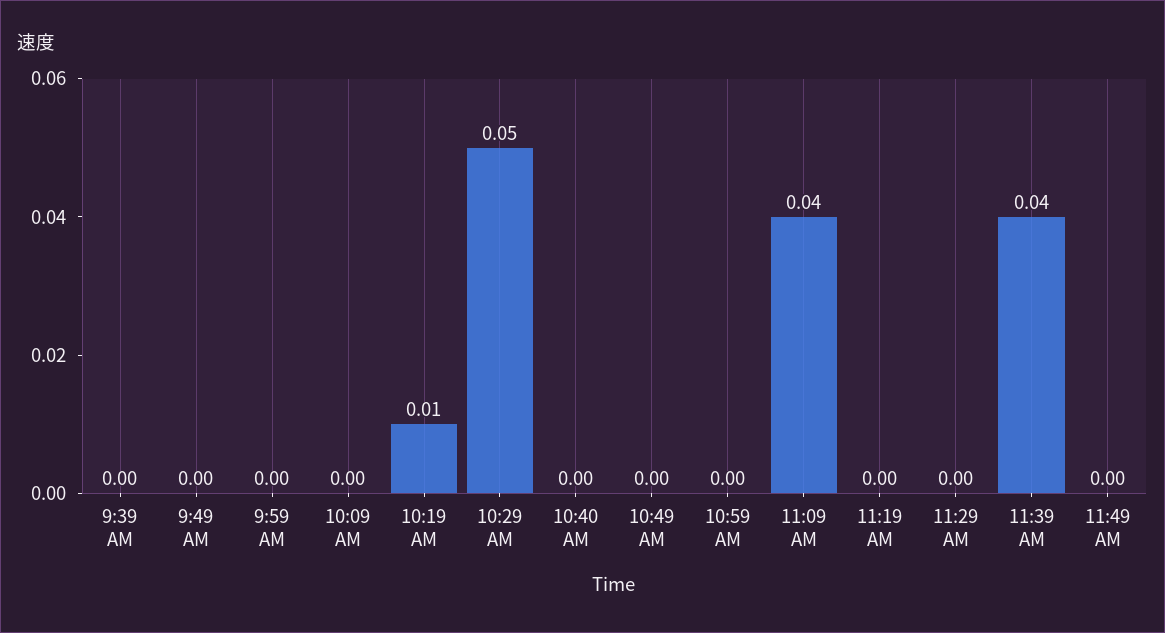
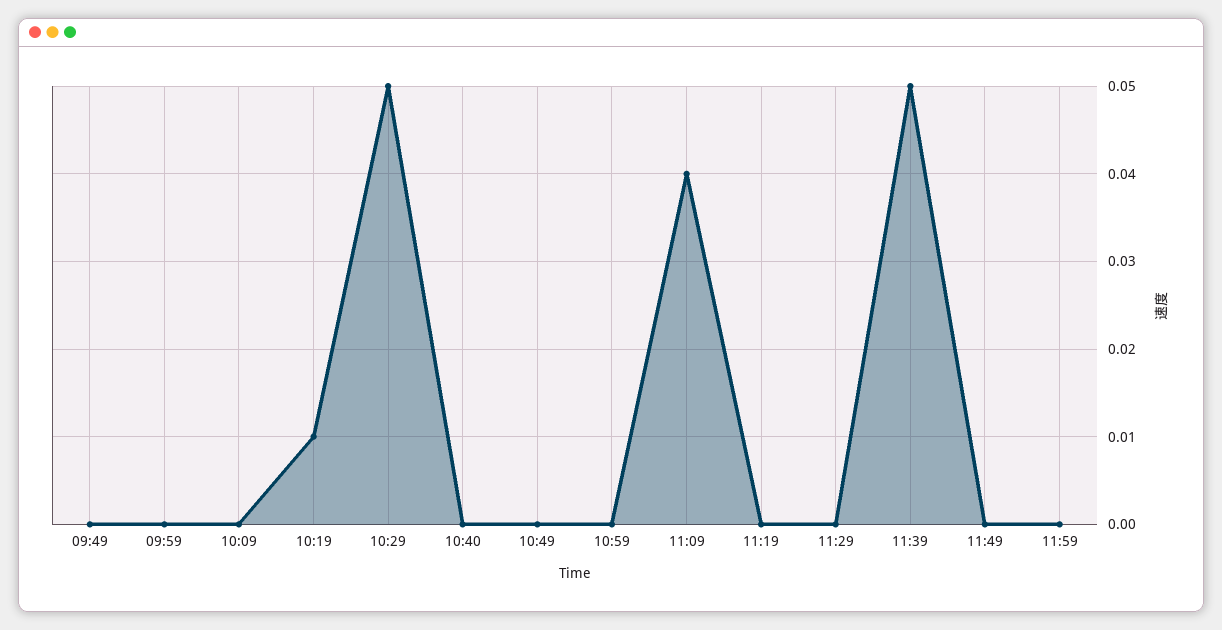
9:39 AM: 0 -> none
11:39 AM: 0.04 -> 0.05
11:59: none -> 0

